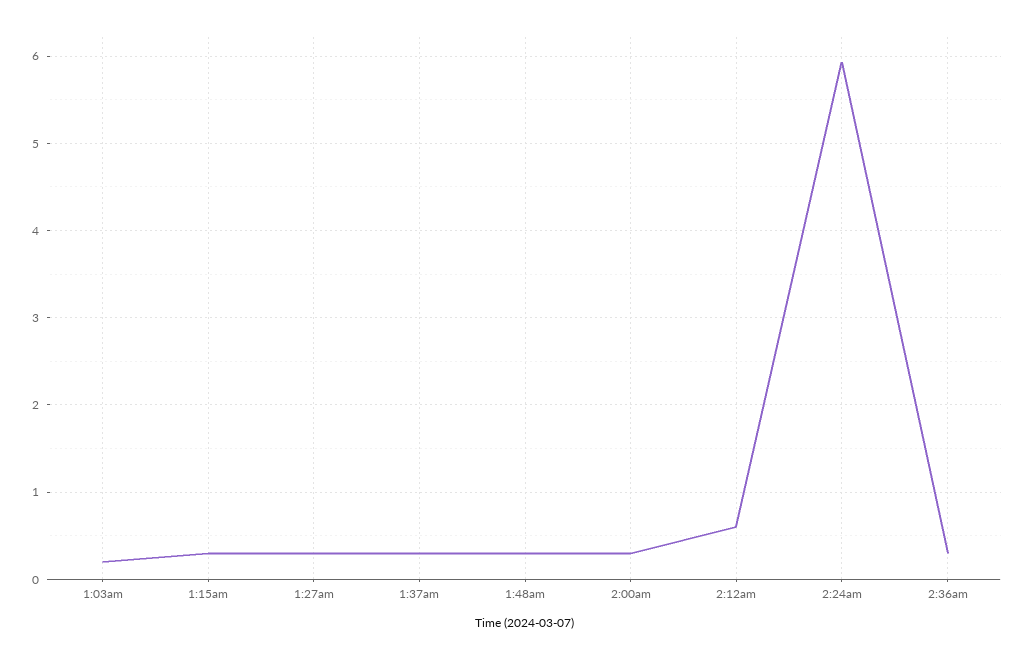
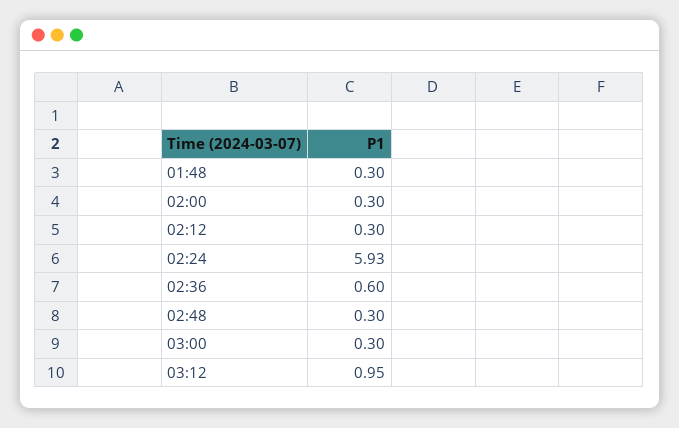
1:03am: 0.2 -> none
1:15am: 0.3 -> none
1:27am: 0.3 -> none
1:37am: 0.3 -> none
2:12am: 0.6 -> 0.3
2:36am: 0.3 -> 0.6
02:48: none -> 0.3
03:00: none -> 0.3
03:12: none -> 0.95

